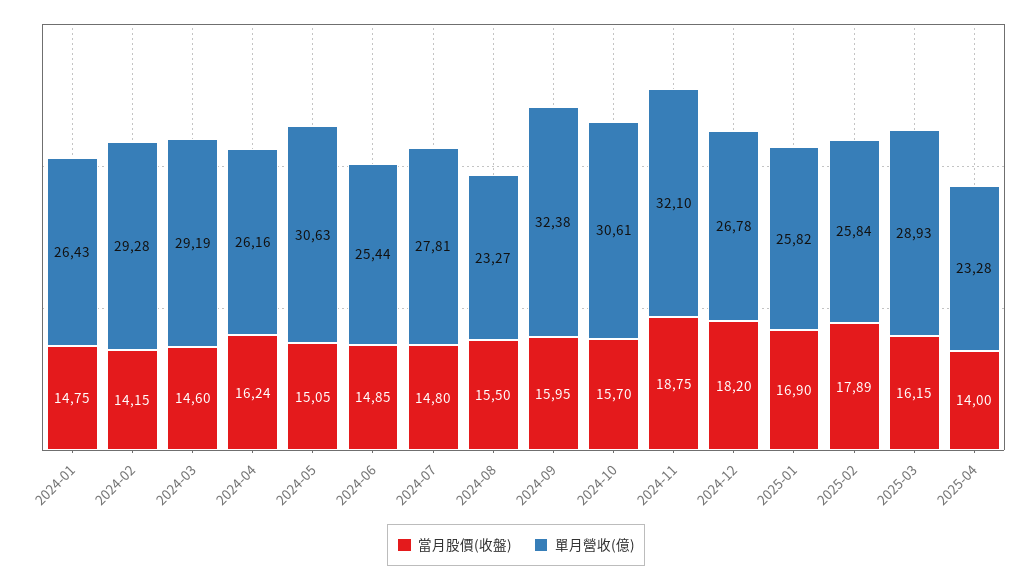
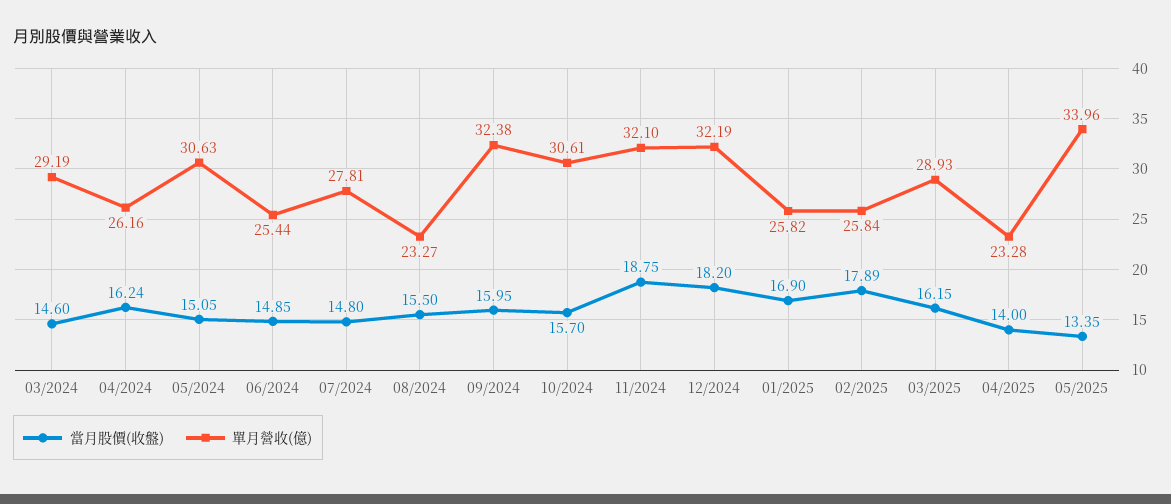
當月股價(收盤), 2024-01: 14.75 -> none
單月營收(億), 2024-01: 26.43 -> none
當月股價(收盤), 2024-02: 14.15 -> none
單月營收(億), 2024-02: 29.28 -> none
單月營收(億), 2024-12: 26.78 -> 32.19
當月股價(收盤), 05/2025: none -> 13.35
單月營收(億), 05/2025: none -> 33.96

